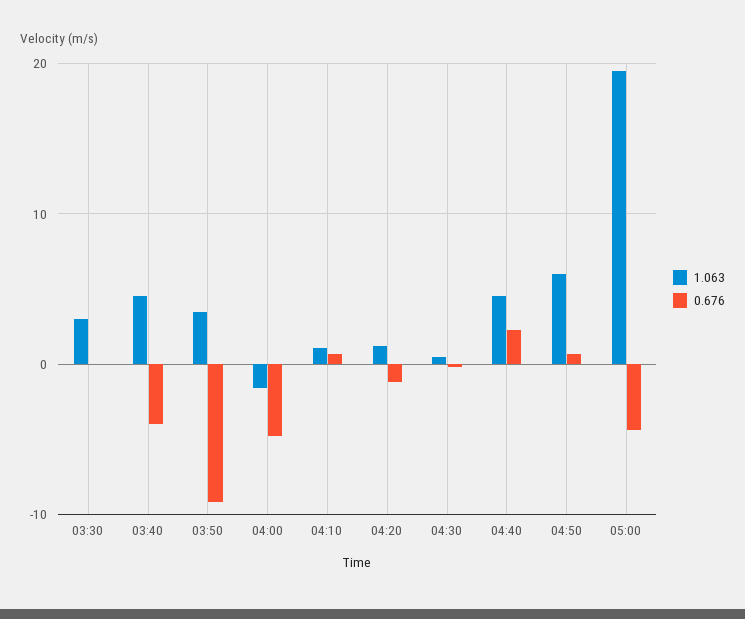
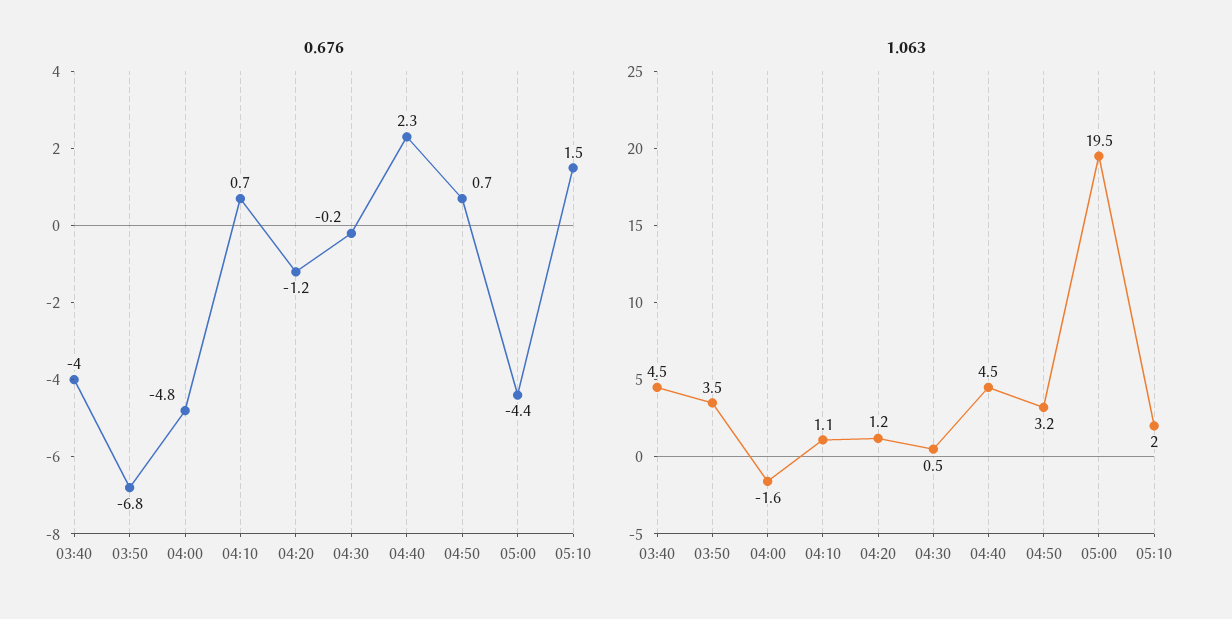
1.063, 03:30: 3 -> none
0.676, 03:30: 0 -> none
0.676, 03:50: -9 -> -6.8
1.063, 04:50: 6 -> 3.2
0.676, 05:10: none -> 1.5
1.063, 05:10: none -> 2

